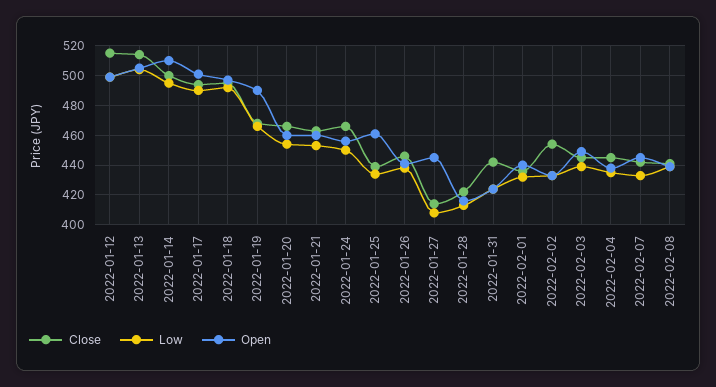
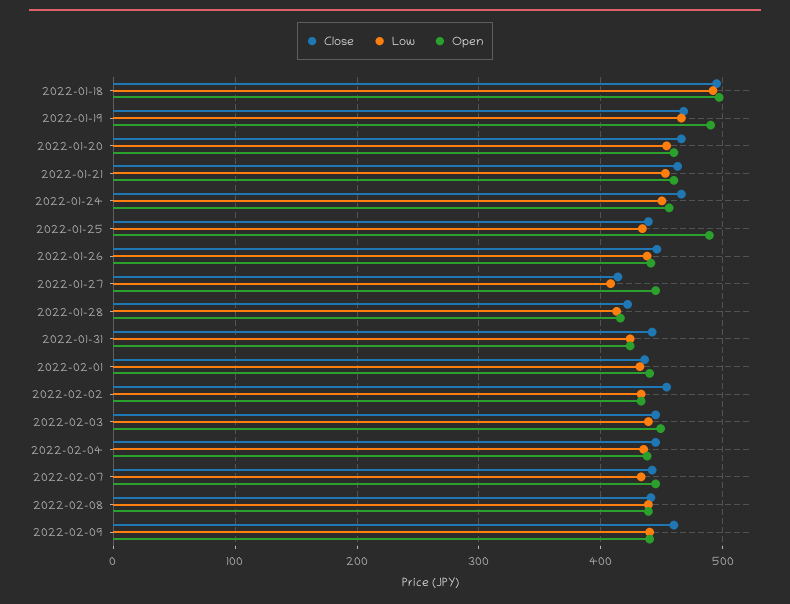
Close, 2022-01-12: 515 -> none
Low, 2022-01-12: 500 -> none
Open, 2022-01-12: 500 -> none
Close, 2022-01-13: 515 -> none
Low, 2022-01-13: 505 -> none
Open, 2022-01-13: 505 -> none
Close, 2022-01-14: 500 -> none
Low, 2022-01-14: 495 -> none
Open, 2022-01-14: 510 -> none
Close, 2022-01-17: 495 -> none
Low, 2022-01-17: 490 -> none
Open, 2022-01-17: 500 -> none
Open, 2022-01-25: 460 -> 490
Close, 2022-02-09: none -> 460
Low, 2022-02-09: none -> 440
Open, 2022-02-09: none -> 440

